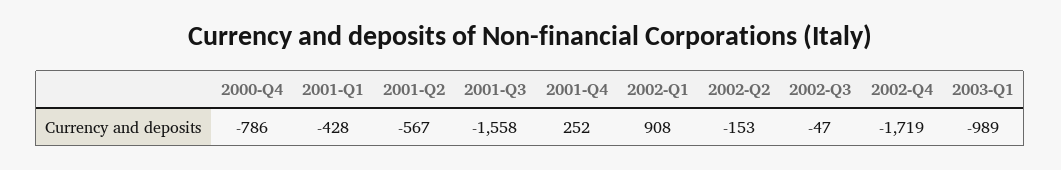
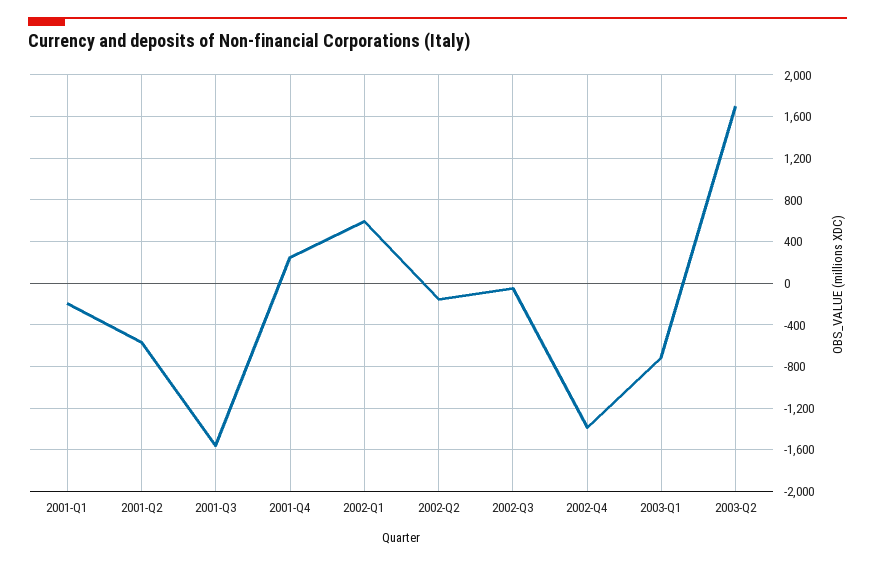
2000-Q4: -786 -> none
2001-Q1: -428 -> -200
2002-Q1: 908 -> 600
2002-Q4: -1719 -> -1400
2003-Q1: -989 -> -700
2003-Q2: none -> 1700

